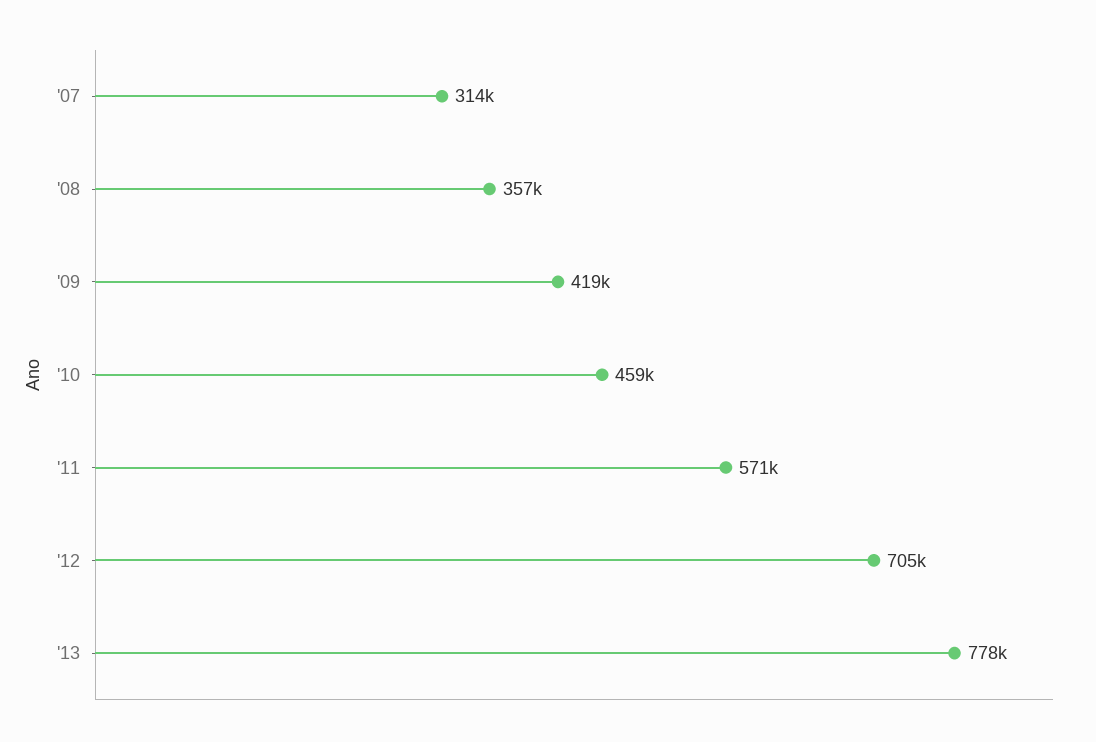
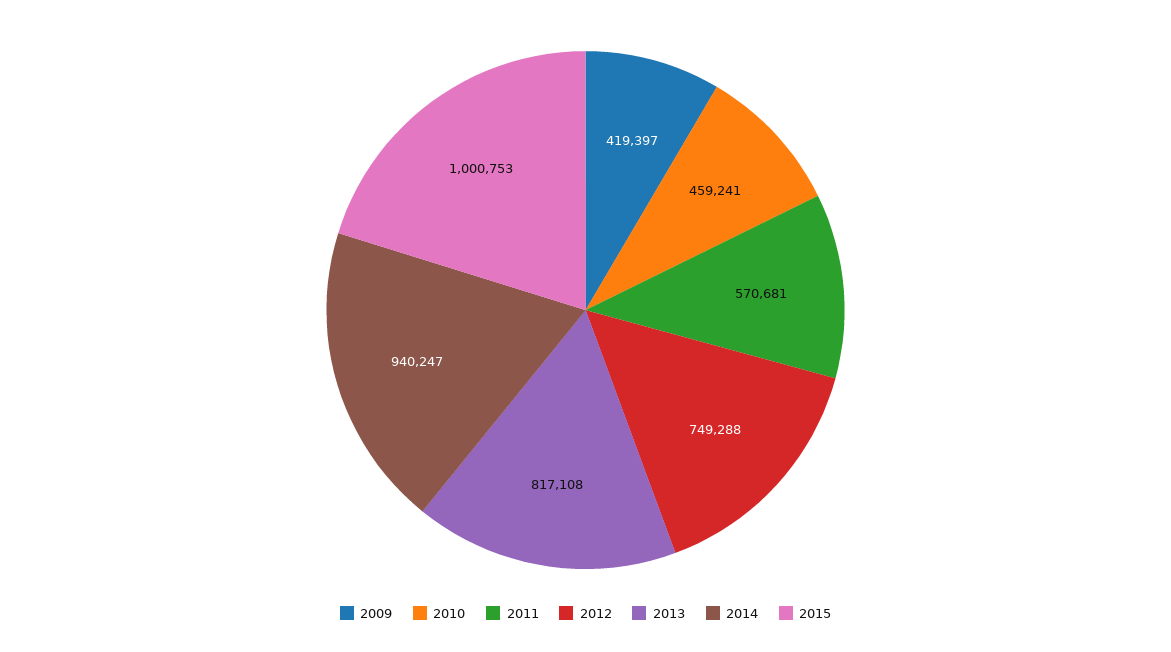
'07: 314000 -> none
'08: 357000 -> none
'12: 705000 -> 749288
'13: 778000 -> 817108
2014: none -> 940247
2015: none -> 1000753

